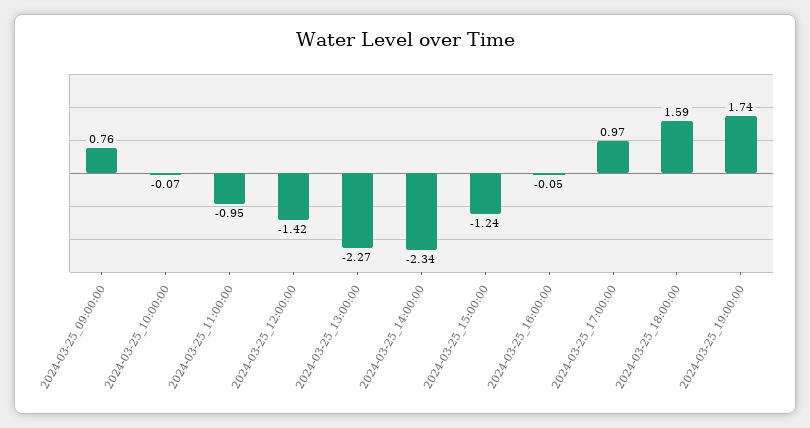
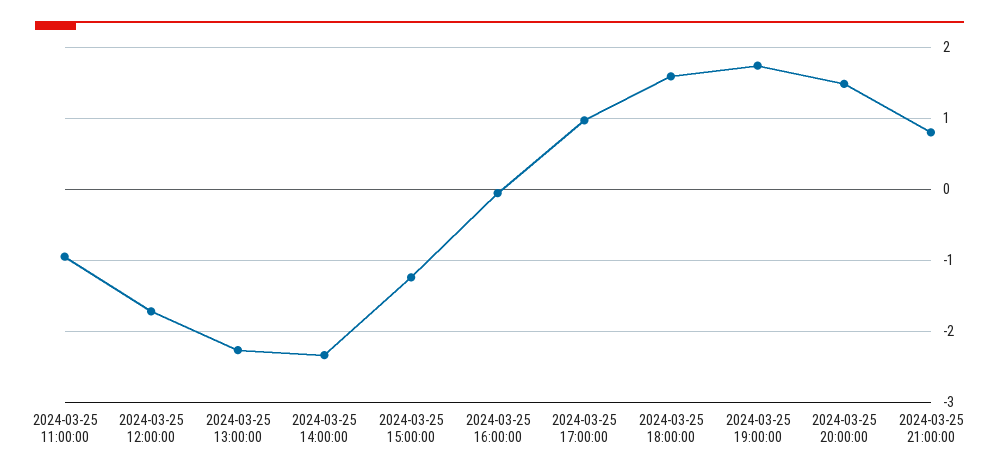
2024-03-25_09:00:00: 0.76 -> none
2024-03-25_10:00:00: -0.07 -> none
2024-03-25_12:00:00: -1.42 -> -1.7
2024-03-25 20:00:00: none -> 1.5
2024-03-25 21:00:00: none -> 0.8

